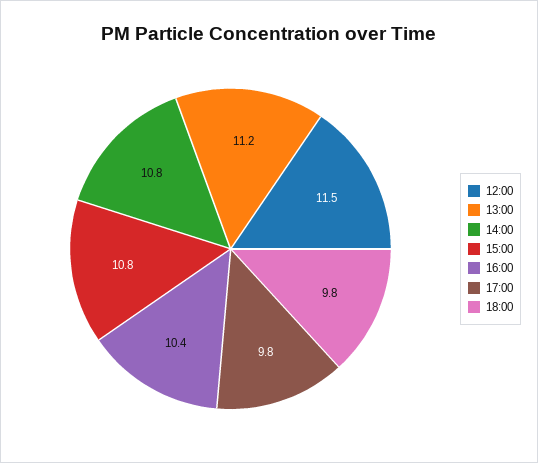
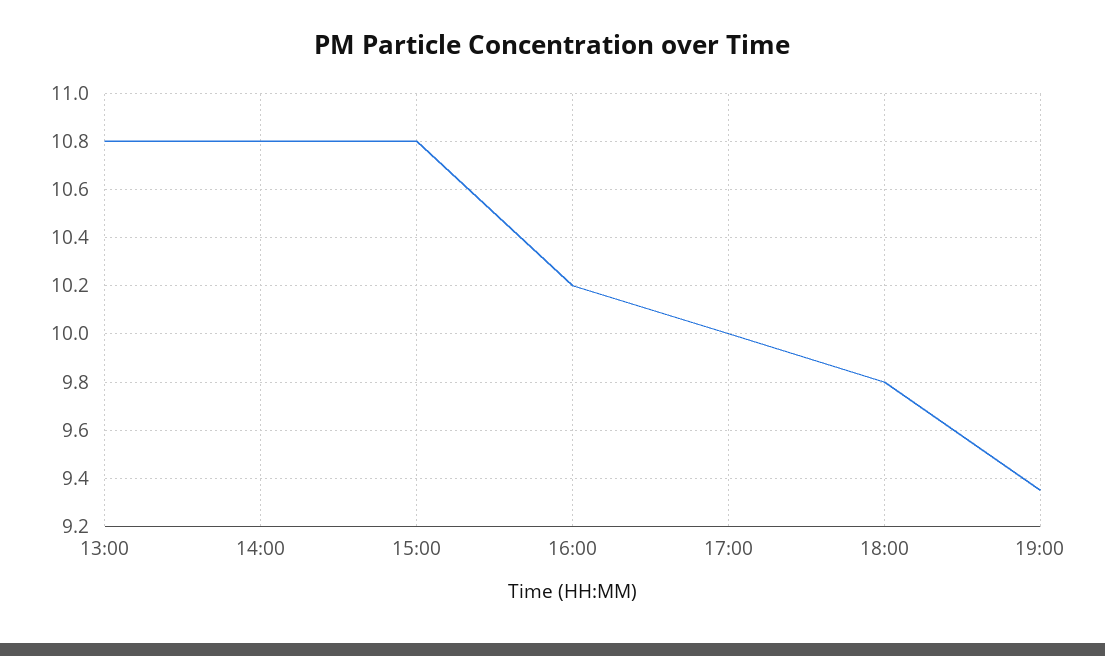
12:00: 11.5 -> none
13:00: 11.2 -> 10.8
16:00: 10.4 -> 10.2
17:00: 9.8 -> 10
19:00: none -> 9.35

